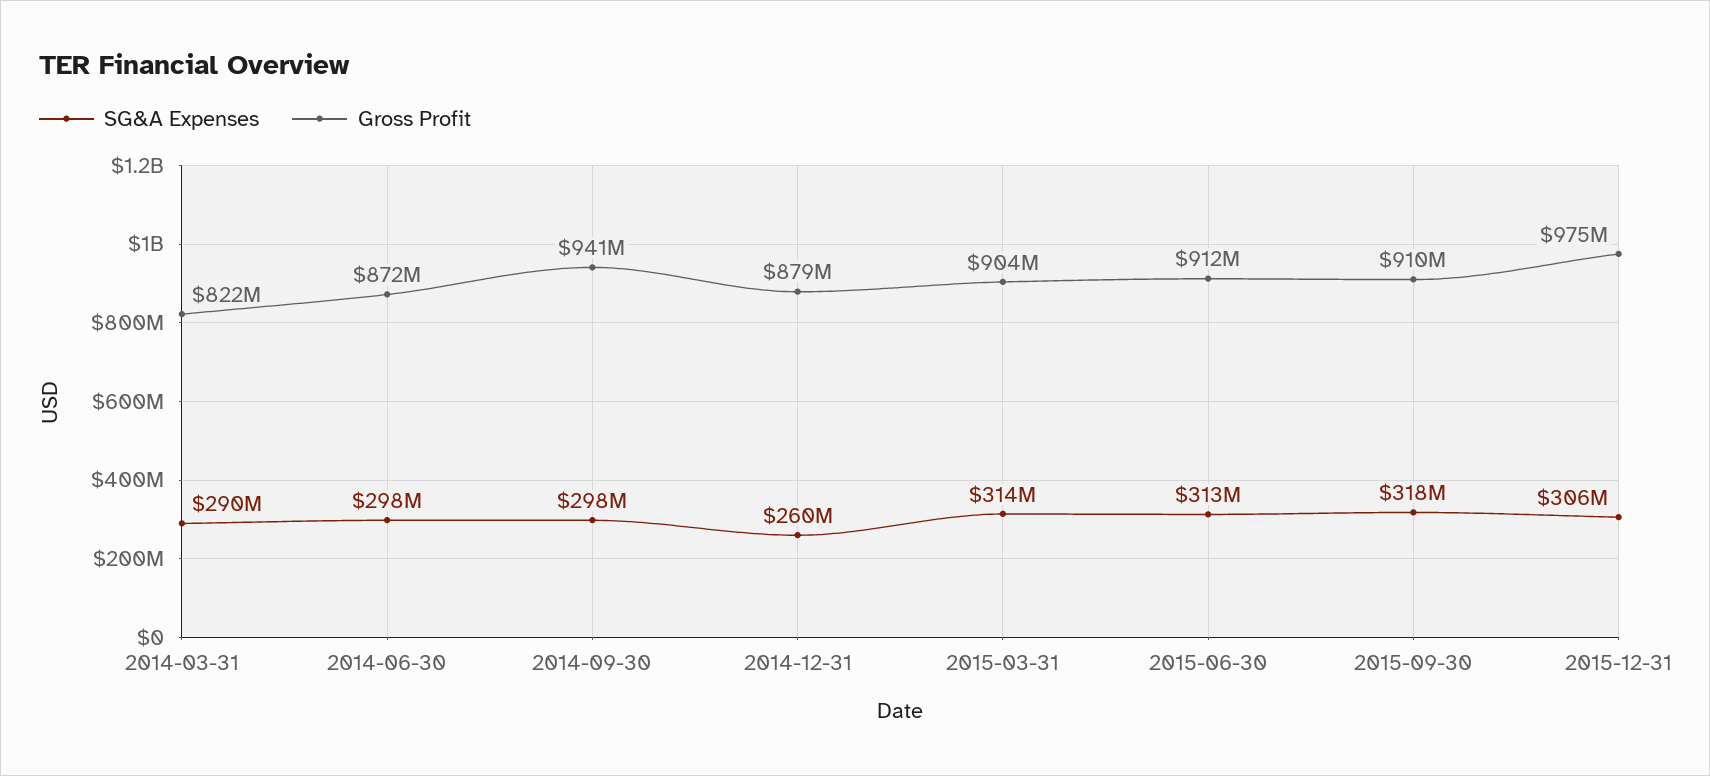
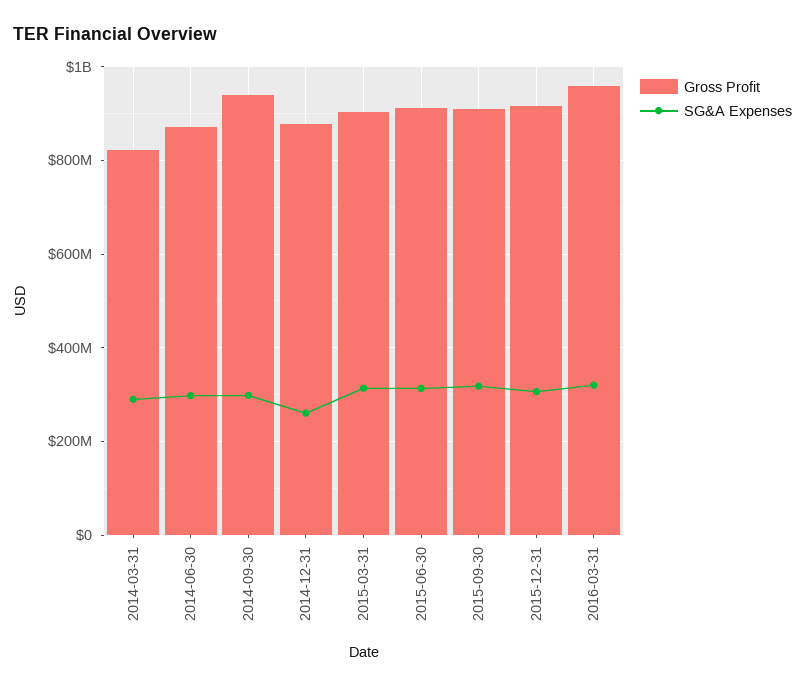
Gross Profit, 2015-12-31: 975000000 -> 920000000
Gross Profit, 2016-03-31: none -> 960000000
SG&A Expenses, 2016-03-31: none -> 320000000

